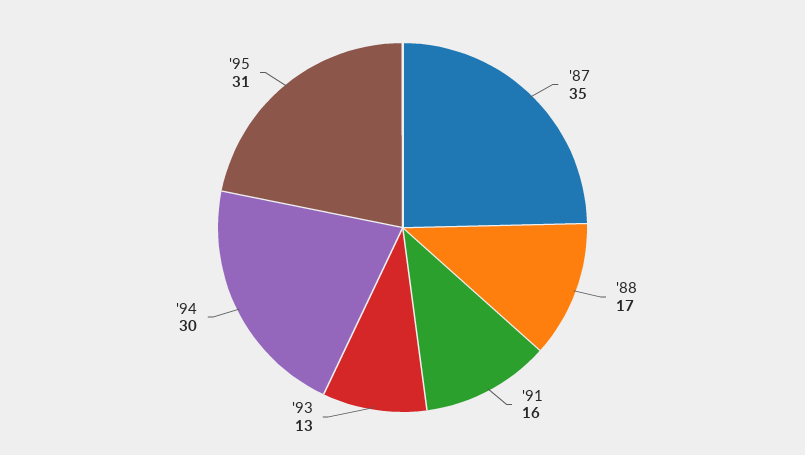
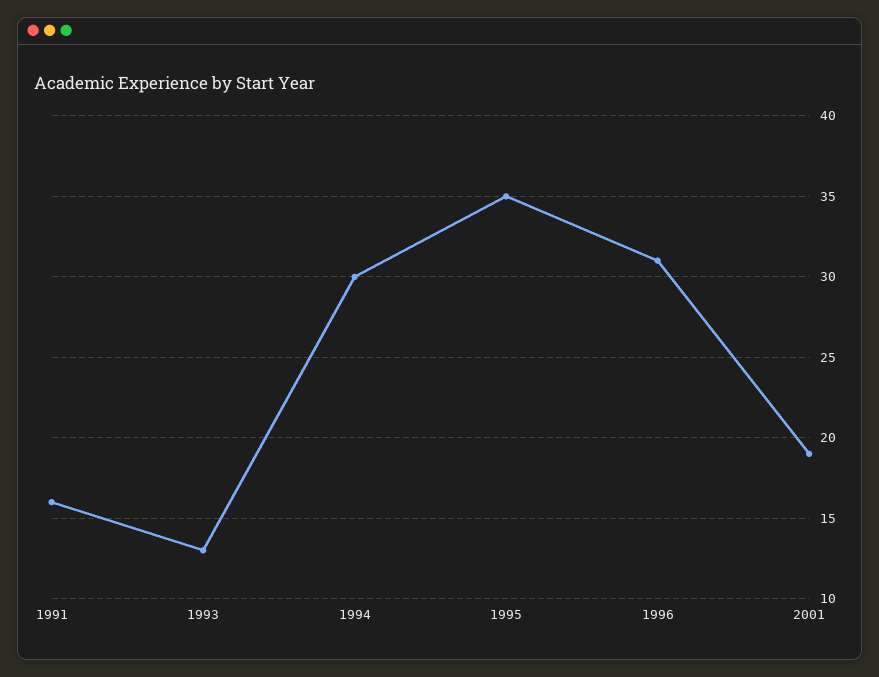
'87: 35 -> none
'88: 17 -> none
'95: 31 -> 35
1996: none -> 31
2001: none -> 19

